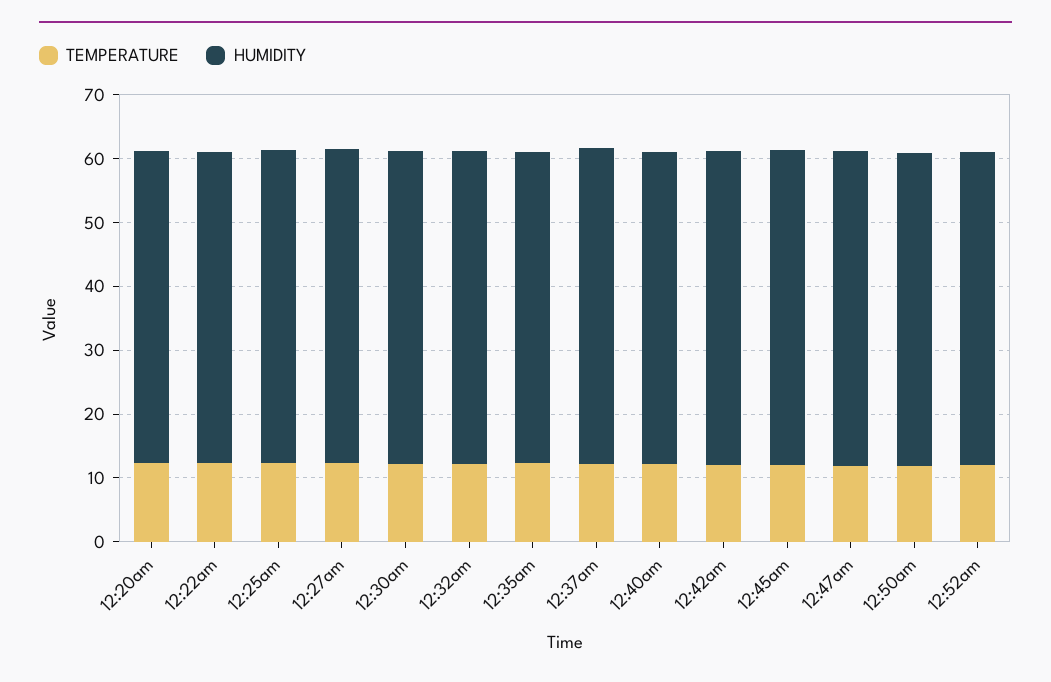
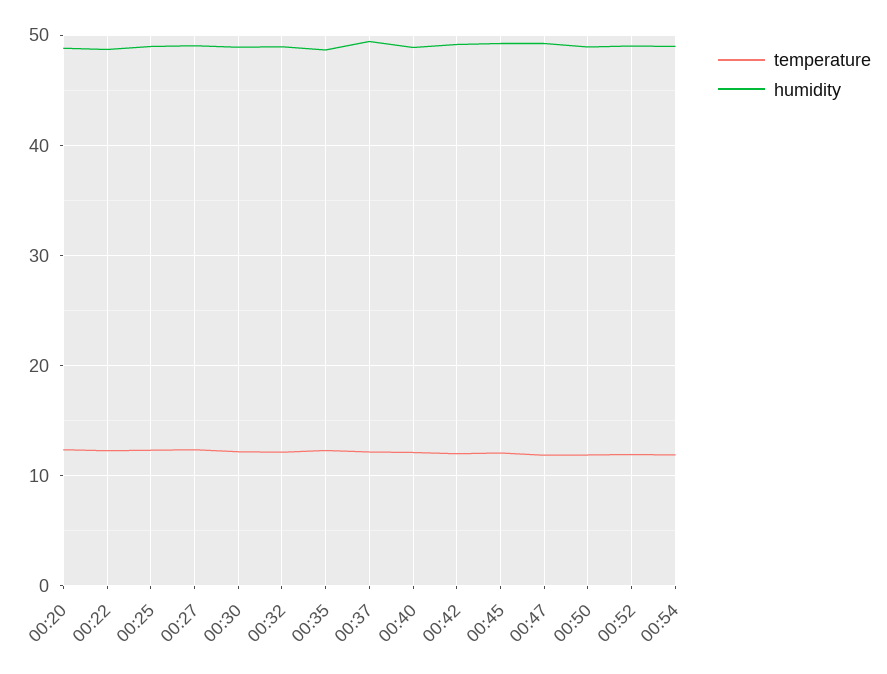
TEMPERATURE, 00:54: none -> 12
HUMIDITY, 00:54: none -> 49

